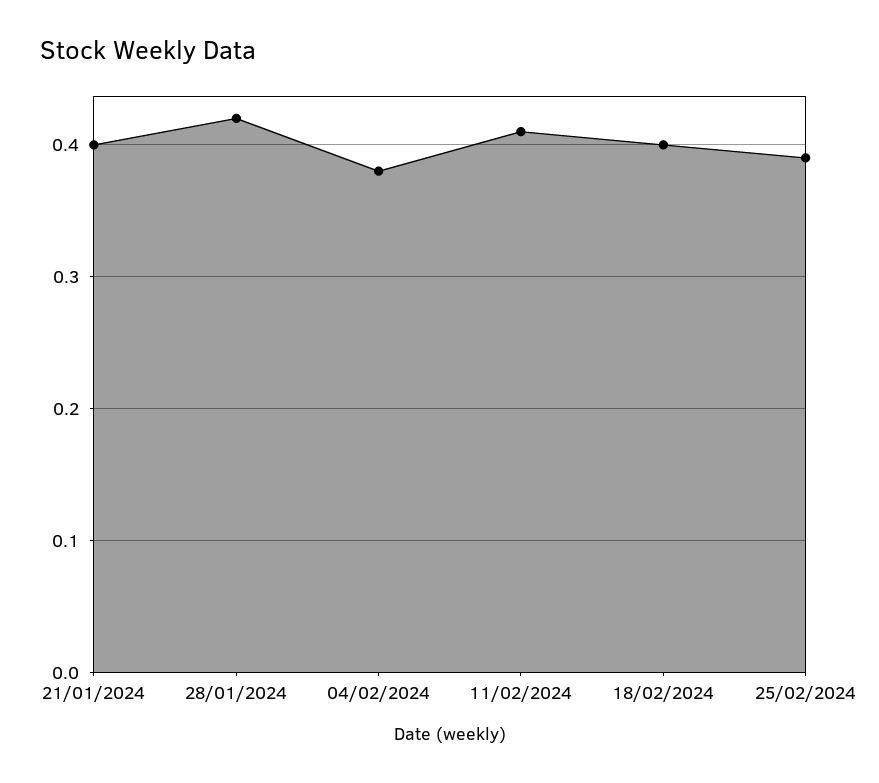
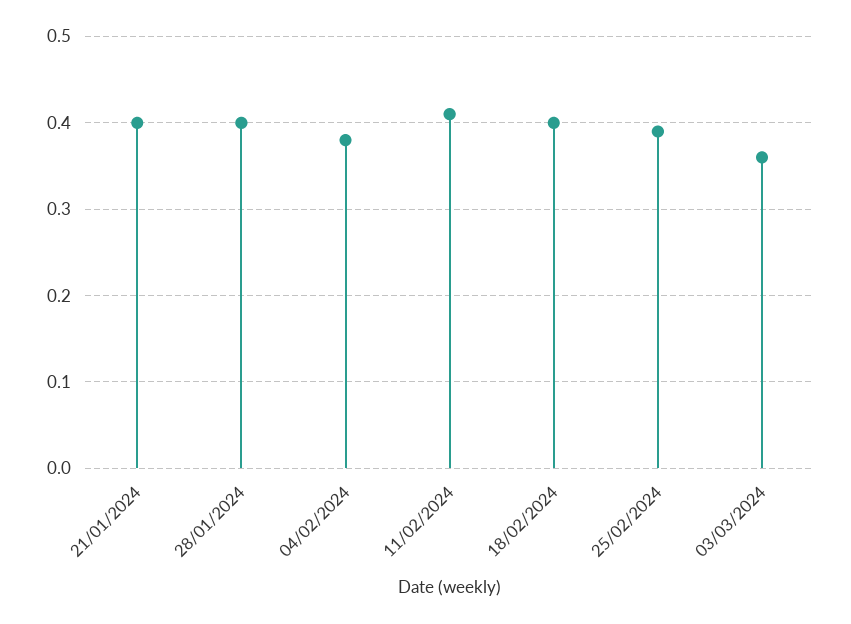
28/01/2024: 0.42 -> 0.4
03/03/2024: none -> 0.36

